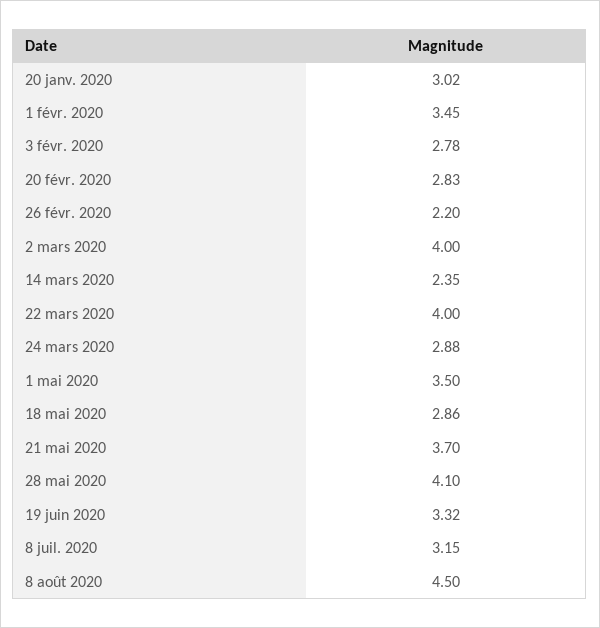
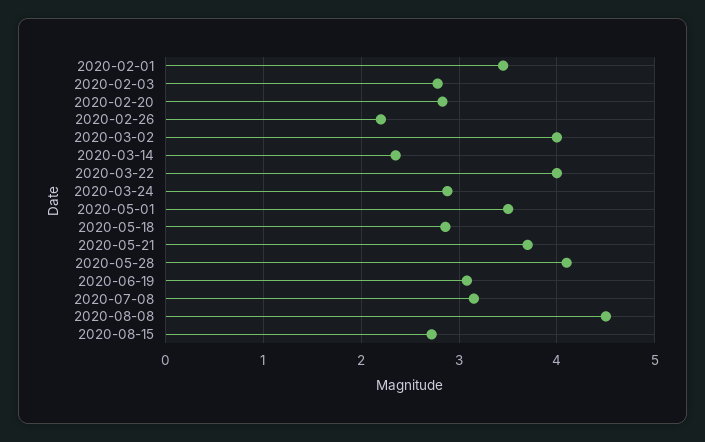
20 janv. 2020: 3.02 -> none
19 juin 2020: 3.32 -> 3.1
2020-08-15: none -> 2.7

